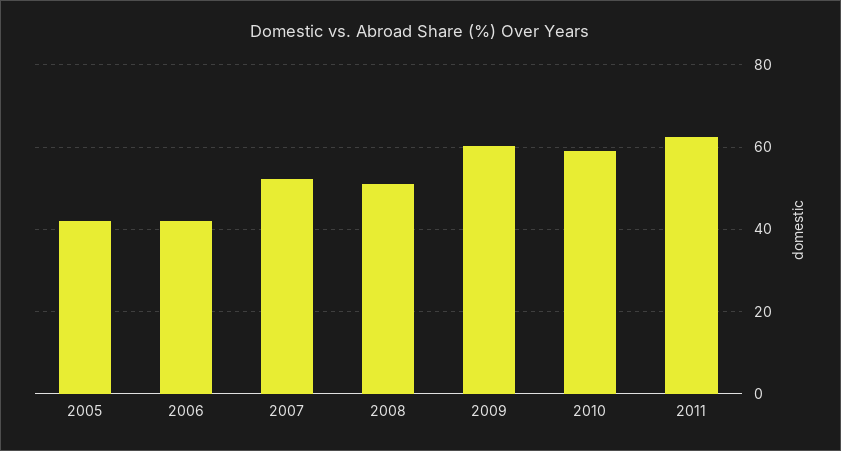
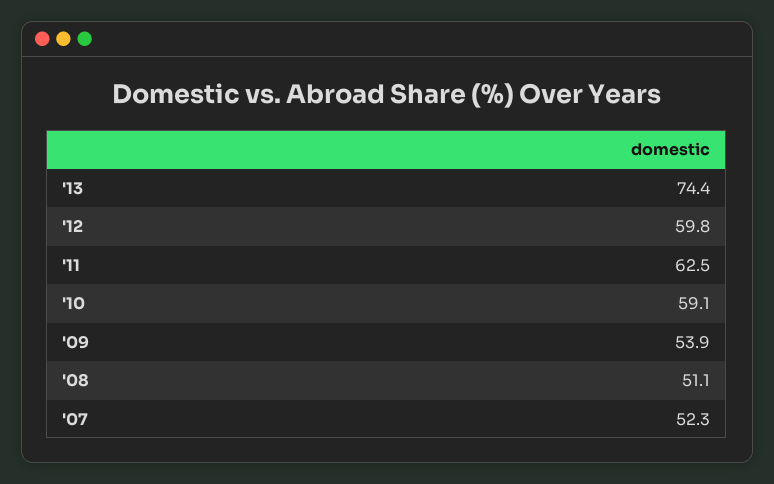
2005: 42 -> none
2006: 42 -> none
2009: 60 -> 53.9
'13: none -> 74.4
'12: none -> 59.8

